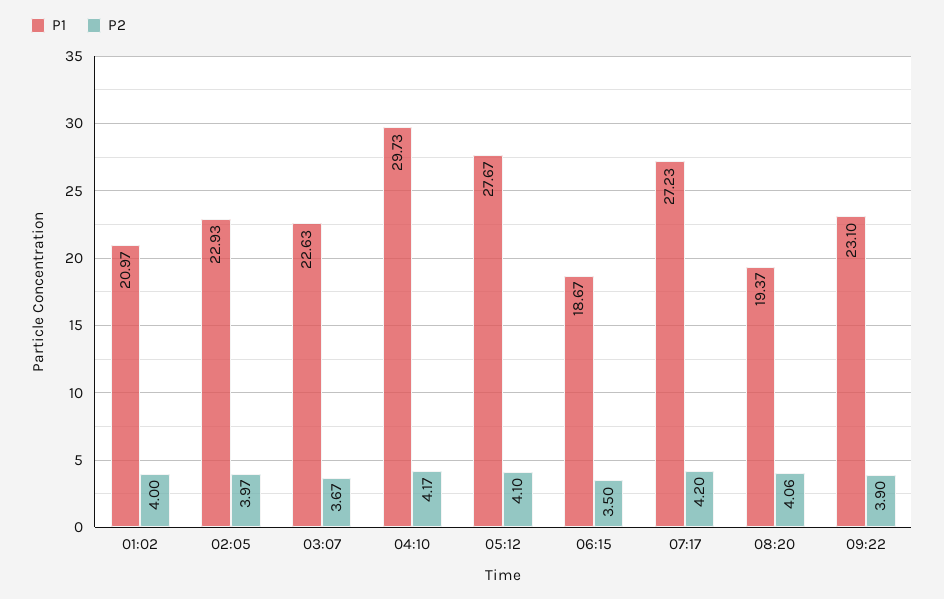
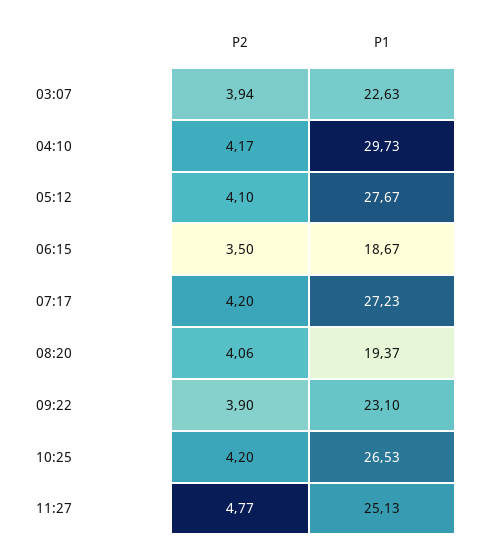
P1, 01:02: 20.97 -> none
P2, 01:02: 4 -> none
P1, 02:05: 22.93 -> none
P2, 02:05: 3.97 -> none
P2, 03:07: 3.67 -> 3.94
P2, 10:25: none -> 4.2
P1, 10:25: none -> 26.53
P2, 11:27: none -> 4.77
P1, 11:27: none -> 25.13

